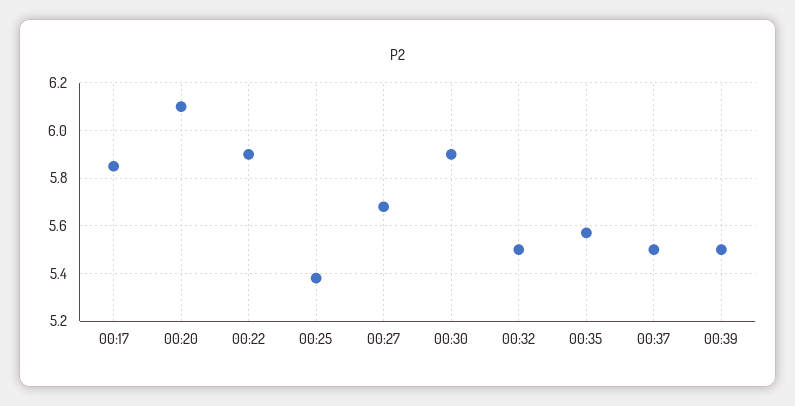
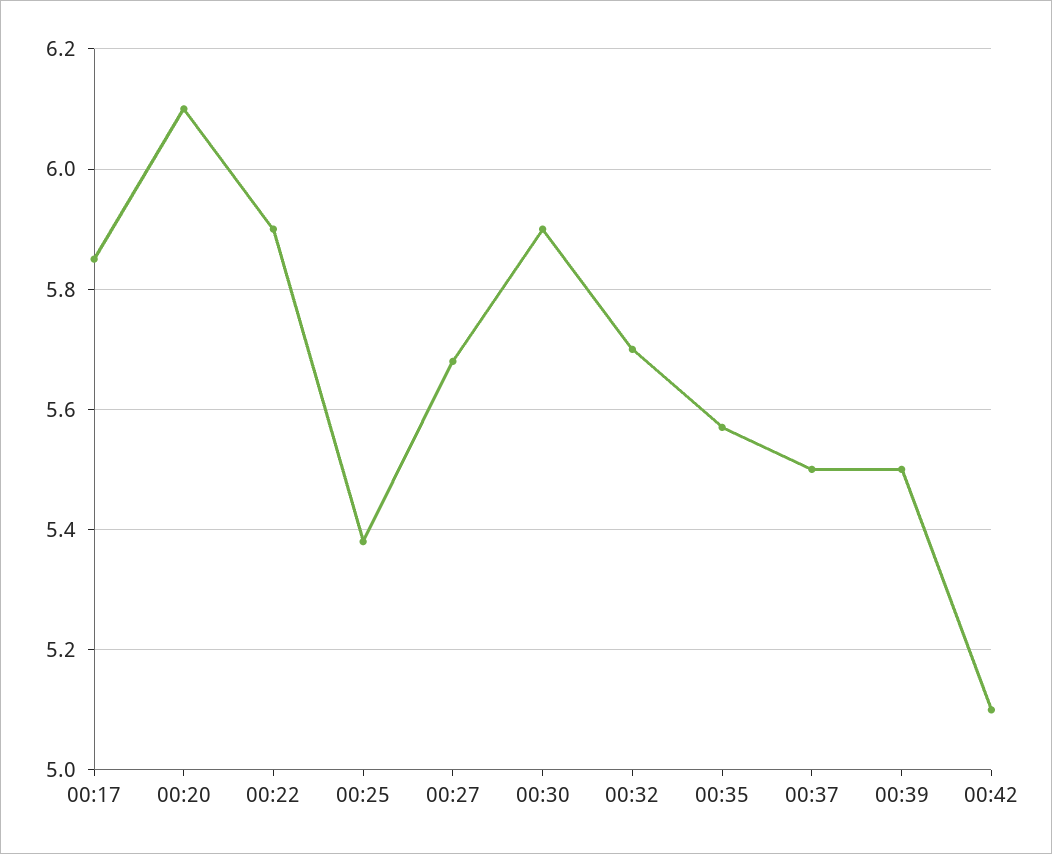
00:32: 5.5 -> 5.7
00:42: none -> 5.1

